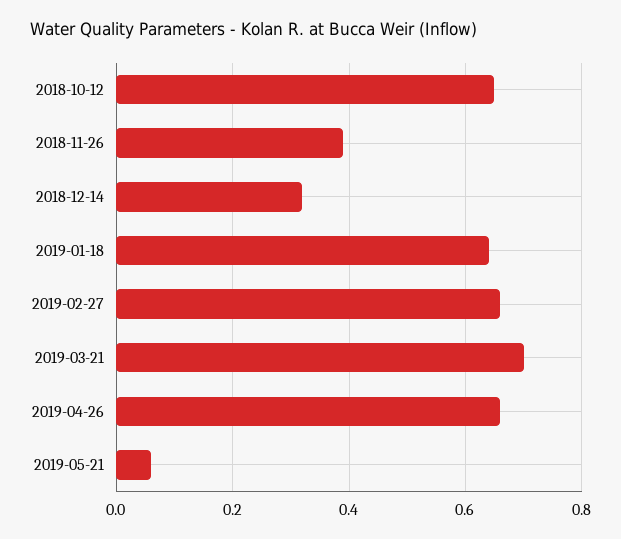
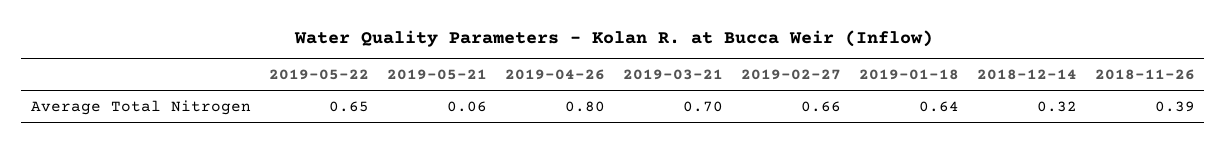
2018-10-12: 0.65 -> none
2019-04-26: 0.65 -> 0.8
2019-05-22: none -> 0.65

